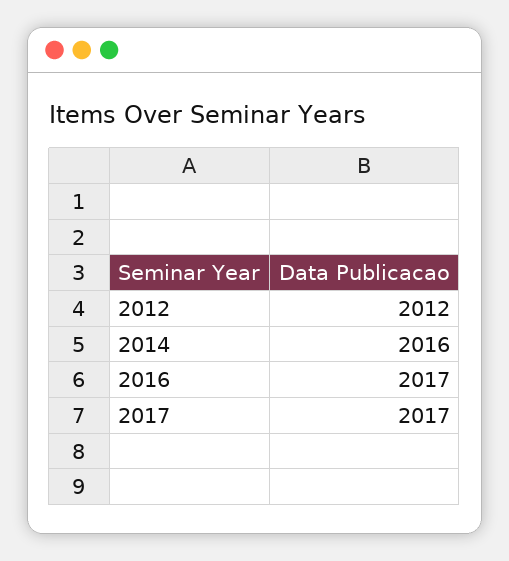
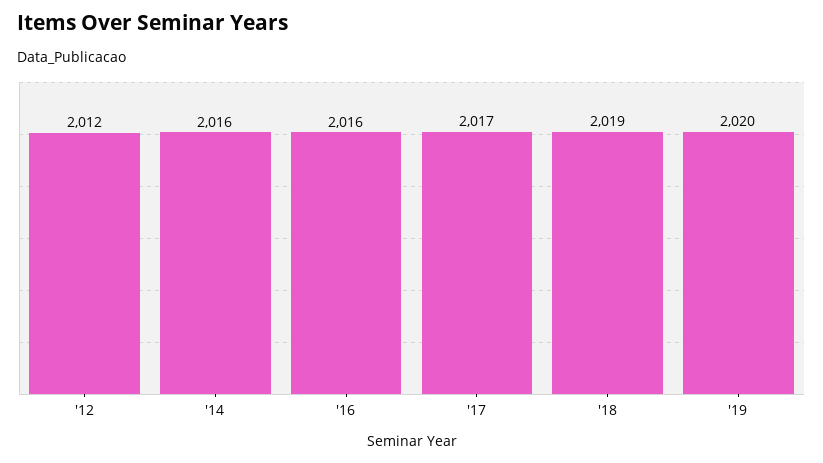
2016: 2017 -> 2016
'18: none -> 2019
'19: none -> 2020

